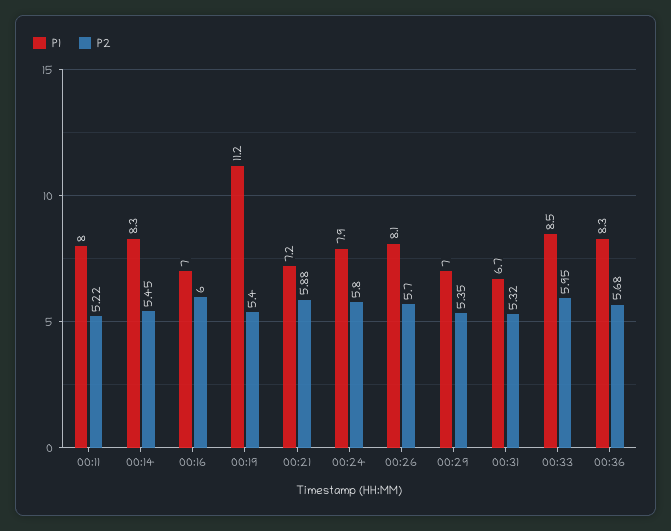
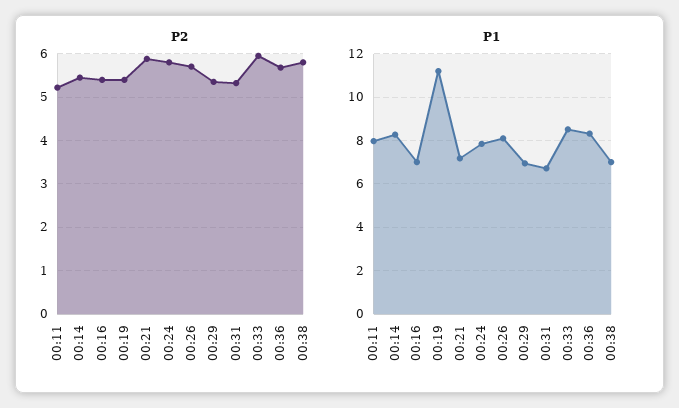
P2, 00:16: 6 -> 5.4
P2, 00:38: none -> 5.8
P1, 00:38: none -> 7

